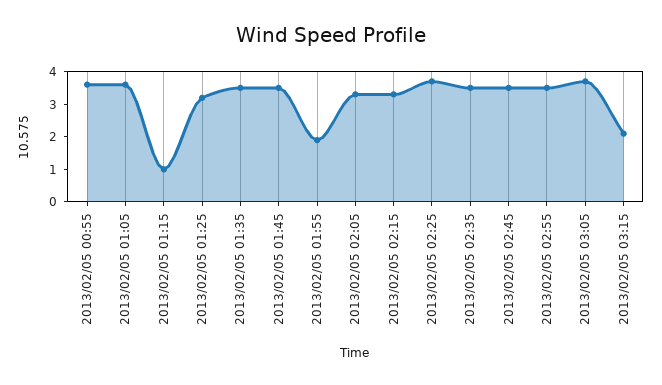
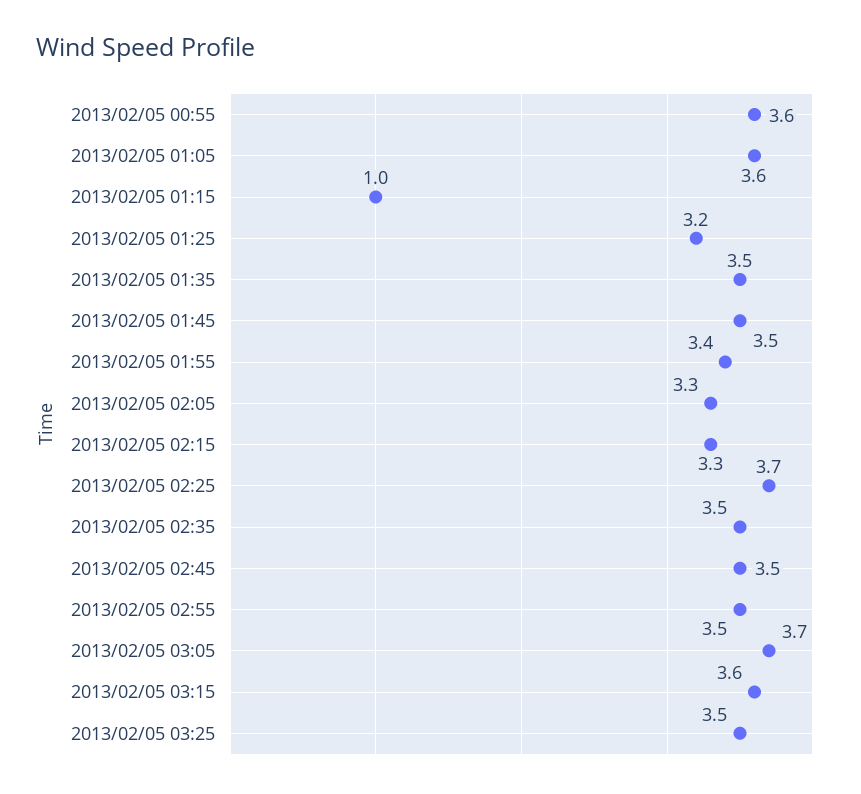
2013/02/05 01:55: 2 -> 3.4
2013/02/05 03:15: 2 -> 3.6
2013/02/05 03:25: none -> 3.5

